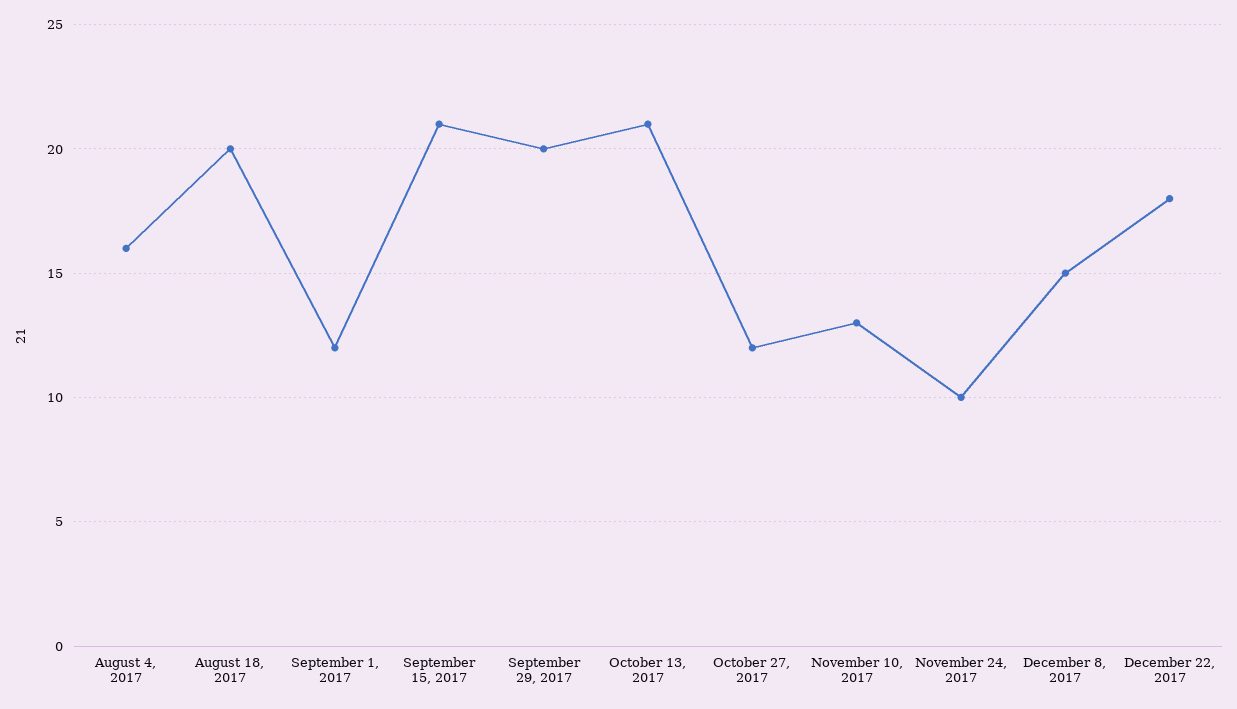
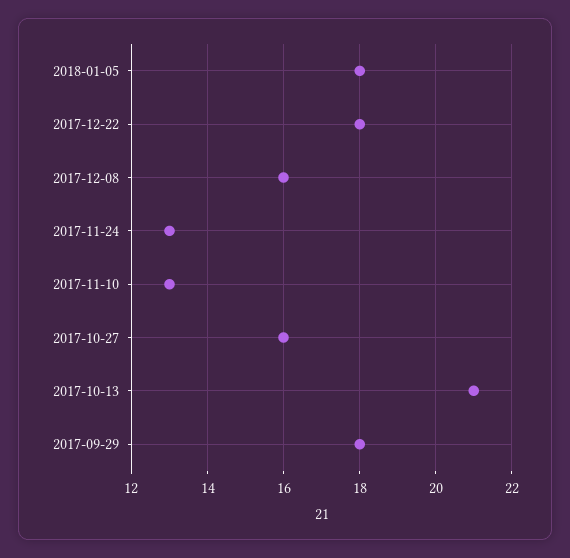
August 4, 2017: 16 -> none
August 18, 2017: 20 -> none
September 1, 2017: 12 -> none
September 15, 2017: 21 -> none
September 29, 2017: 20 -> 18
October 27, 2017: 12 -> 16
November 24, 2017: 10 -> 13
December 8, 2017: 15 -> 16
2018-01-05: none -> 18

